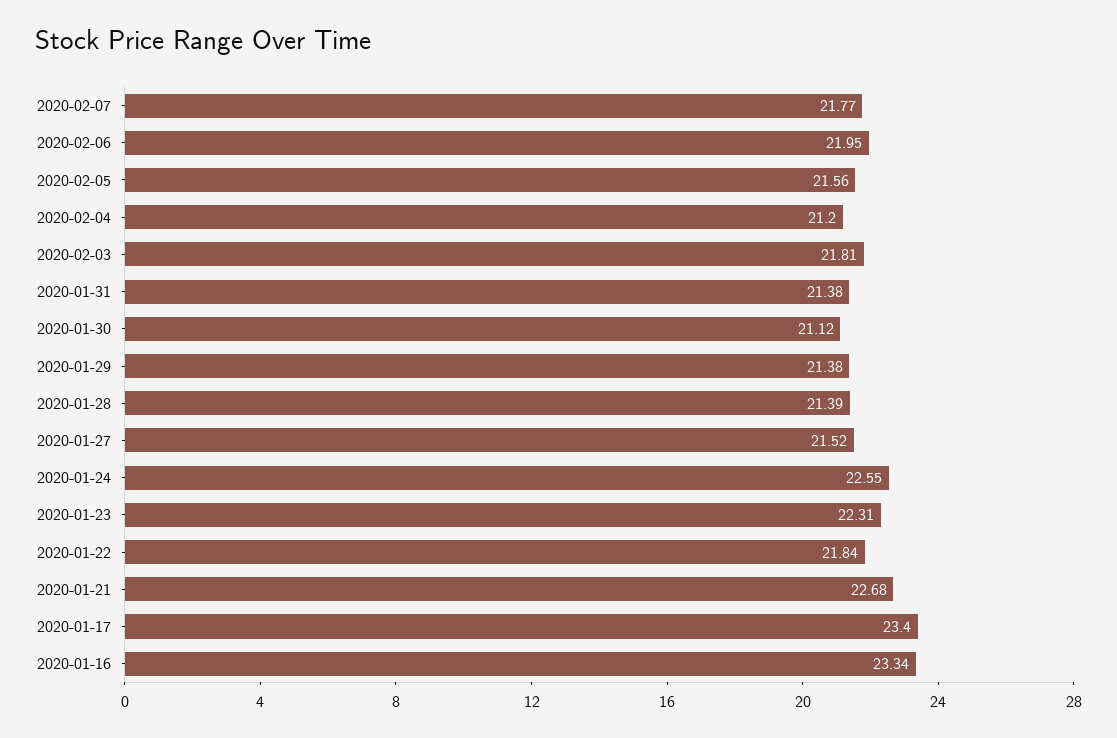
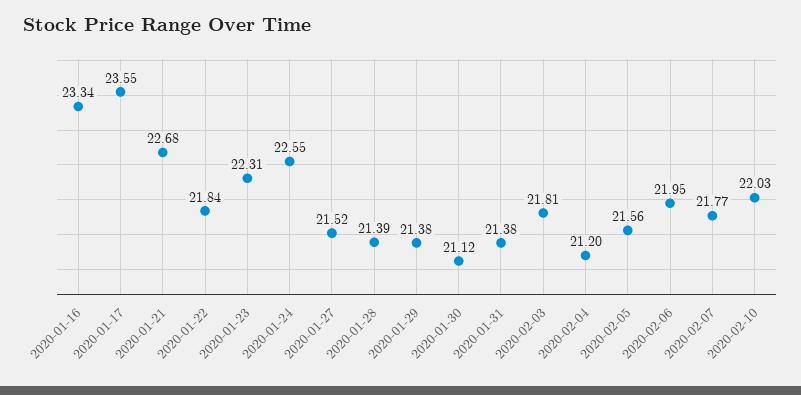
2020-01-17: 23.4 -> 23.55
2020-02-10: none -> 22.03

